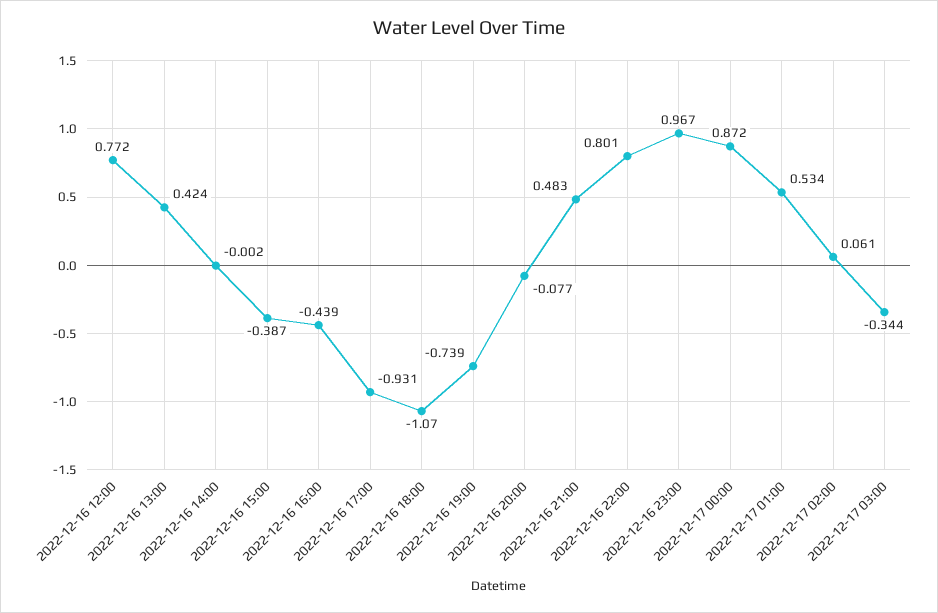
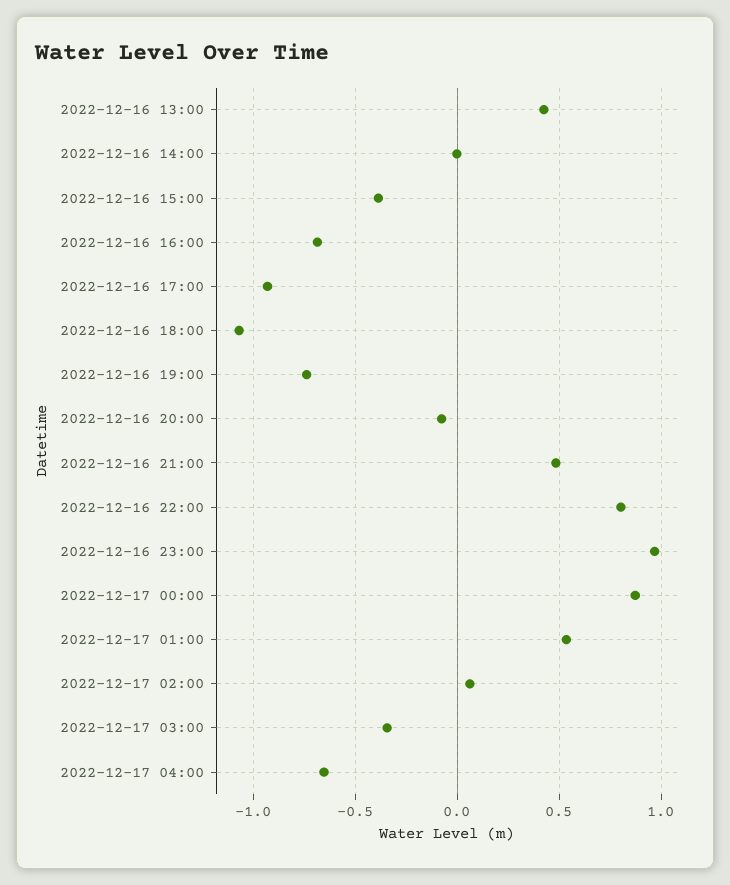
2022-12-16 12:00: 0.772 -> none
2022-12-16 16:00: -0.439 -> -0.7
2022-12-17 04:00: none -> -0.65

